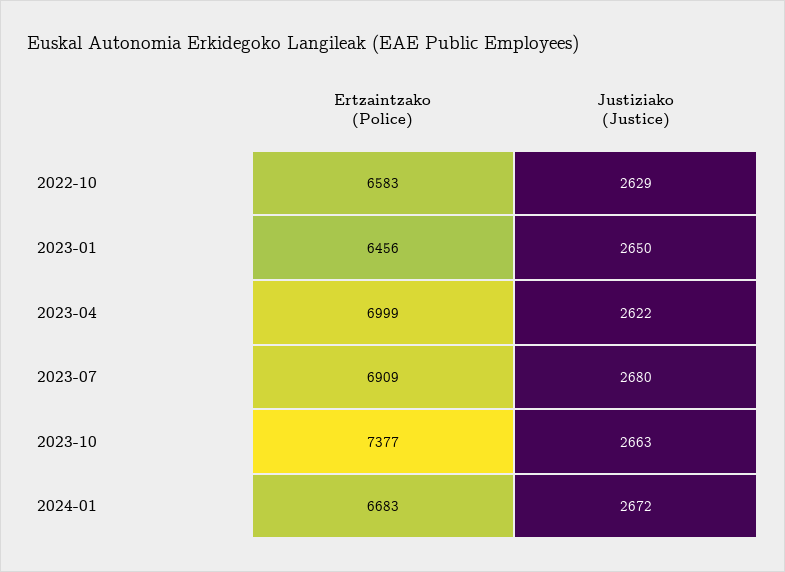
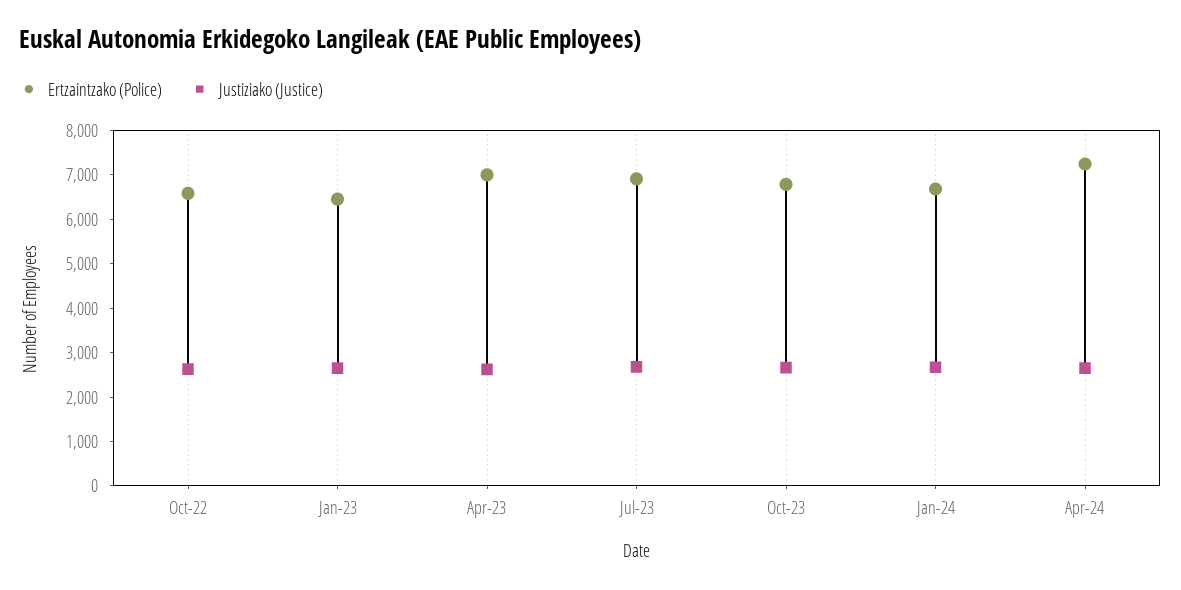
Ertzaintzako (Police), 2023-10: 7377 -> 6800
Ertzaintzako (Police), Apr-24: none -> 7200
Justiziako (Justice), Apr-24: none -> 2600

